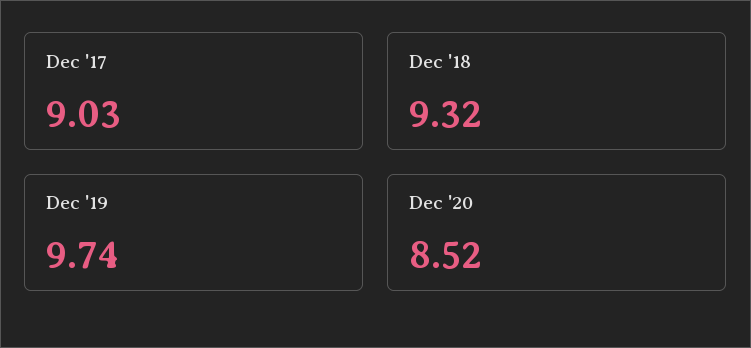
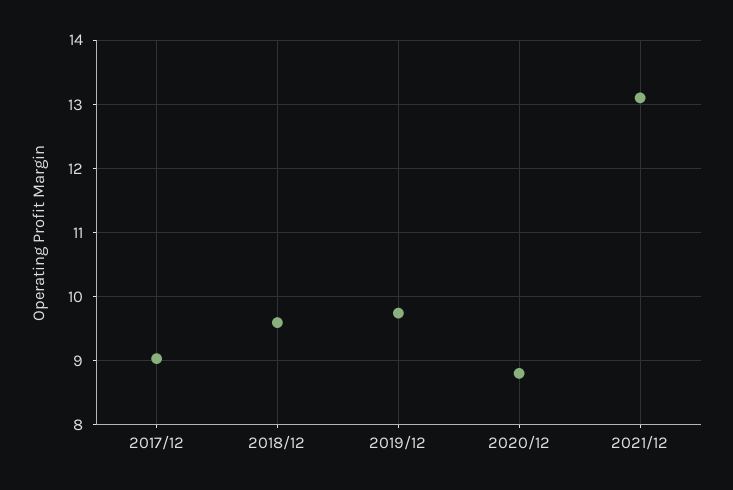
Dec '18: 9.32 -> 9.6
Dec '20: 8.52 -> 8.8
2021/12: none -> 13.1

